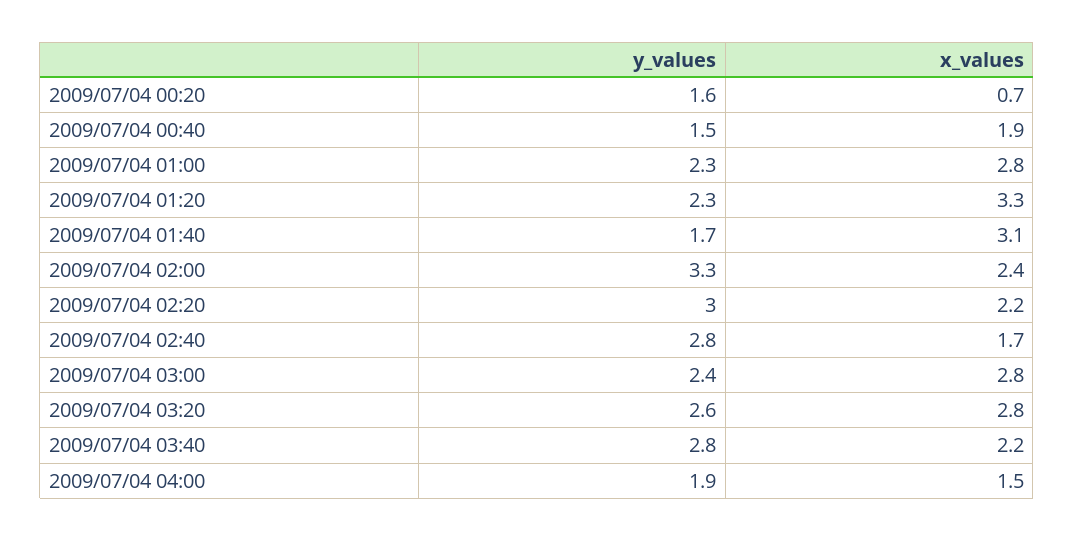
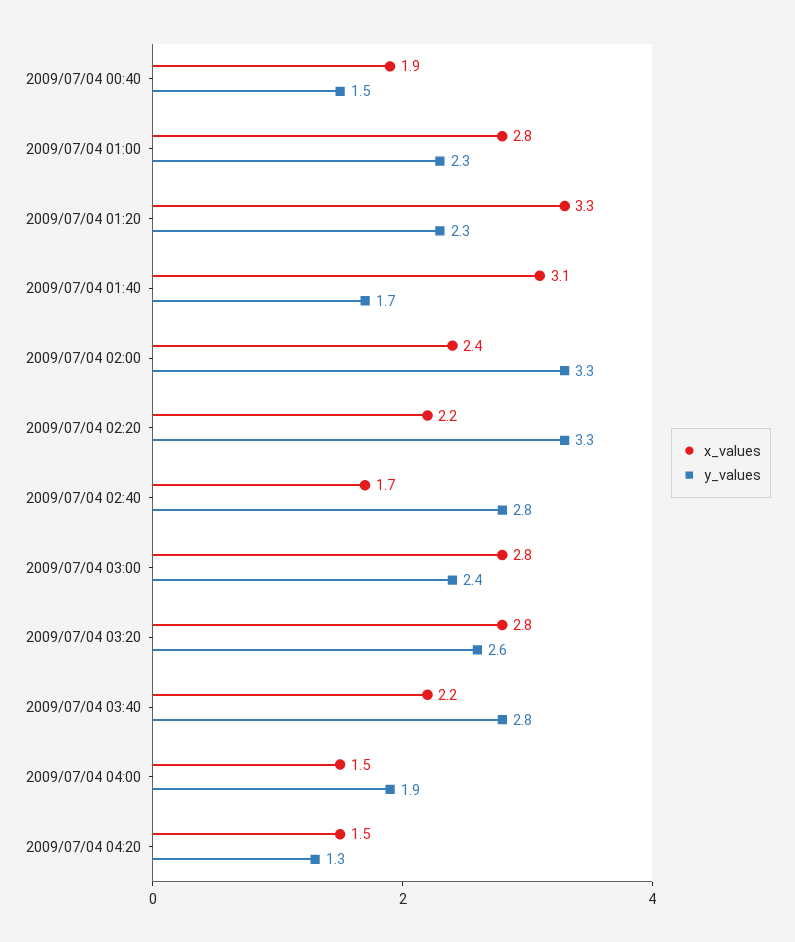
y_values, 2009/07/04 00:20: 1.6 -> none
x_values, 2009/07/04 00:20: 0.7 -> none
y_values, 2009/07/04 02:20: 3 -> 3.3
x_values, 2009/07/04 04:20: none -> 1.5
y_values, 2009/07/04 04:20: none -> 1.3

